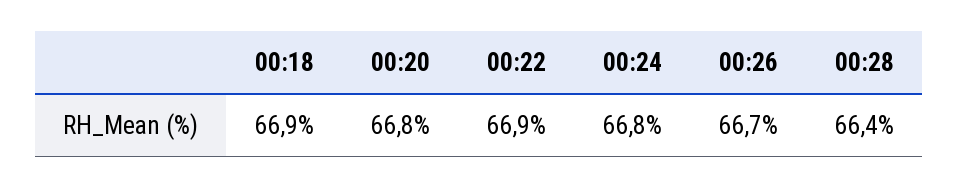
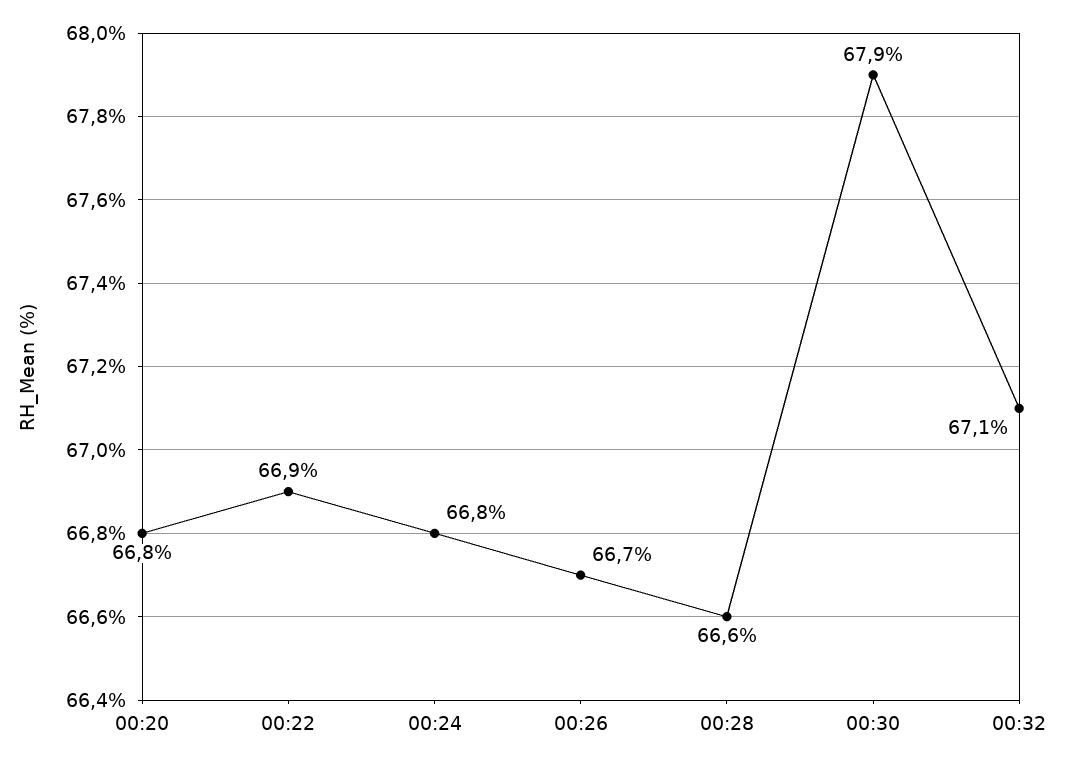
00:18: 66.9 -> none
00:28: 66.4 -> 66.6
00:30: none -> 67.9
00:32: none -> 67.1

